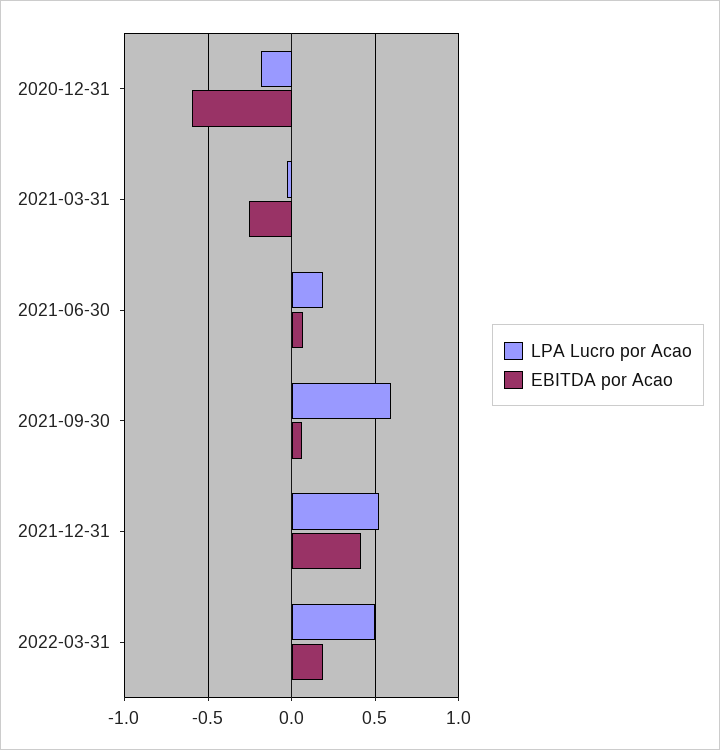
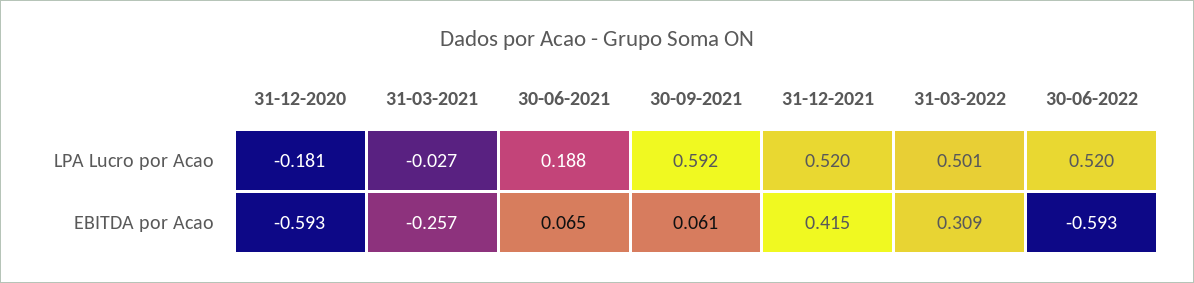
EBITDA por Acao, 2022-03-31: 0.2 -> 0.309
LPA Lucro por Acao, 30-06-2022: none -> 0.52
EBITDA por Acao, 30-06-2022: none -> -0.593

